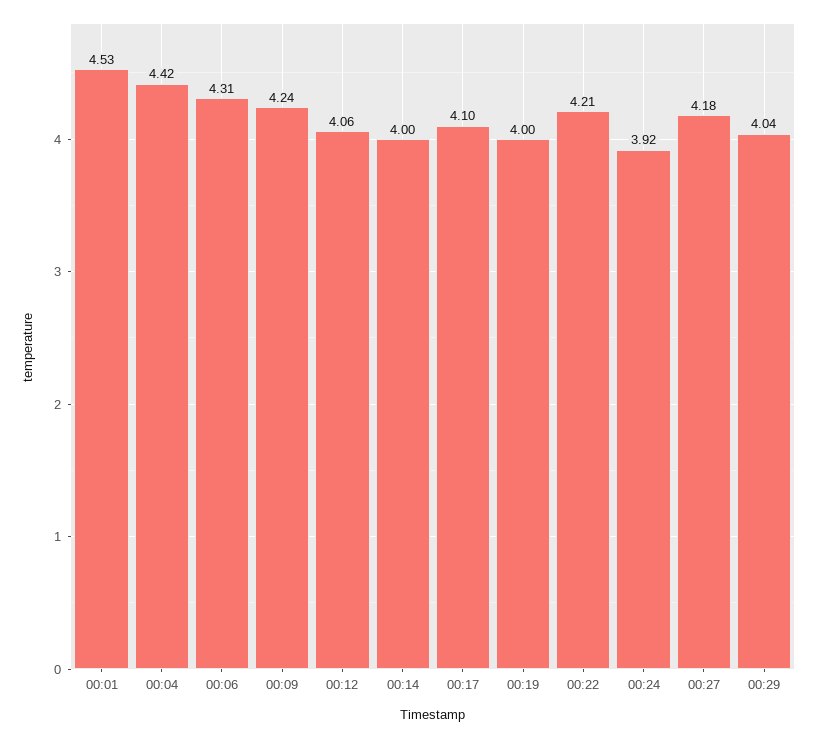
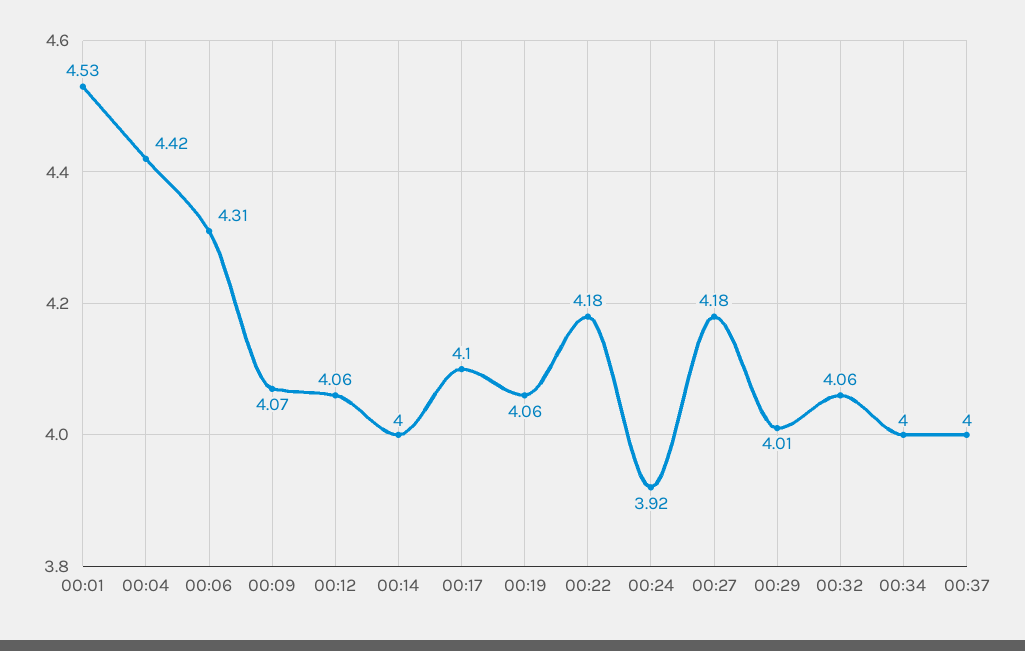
00:09: 4.24 -> 4.07
00:19: 4 -> 4.06
00:22: 4.21 -> 4.18
00:29: 4.04 -> 4.01
00:32: none -> 4.06
00:34: none -> 4
00:37: none -> 4

